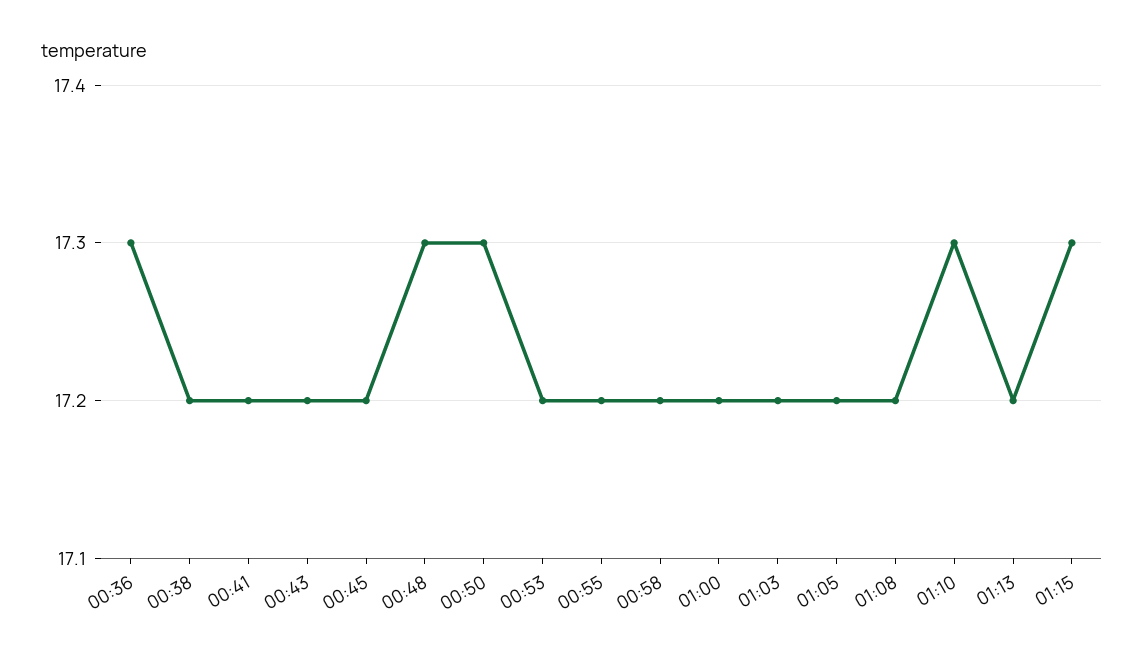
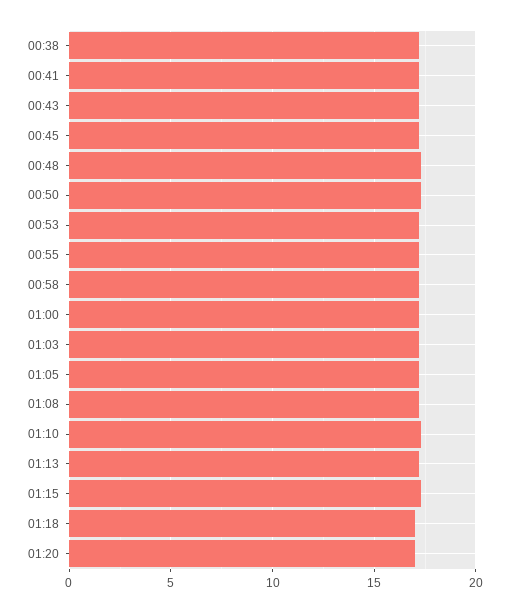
00:36: 17.3 -> none
01:18: none -> 17
01:20: none -> 17

